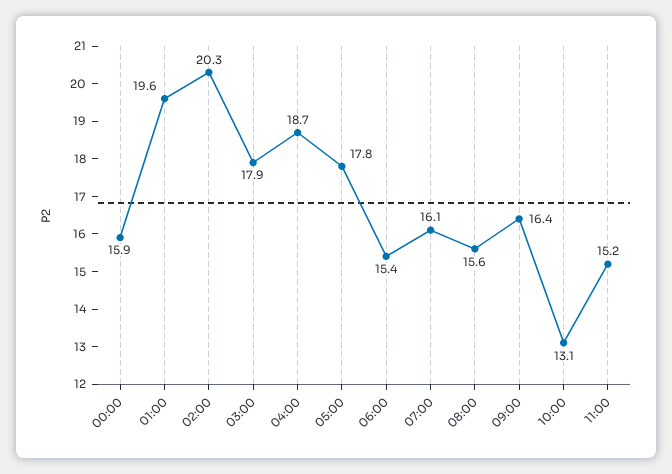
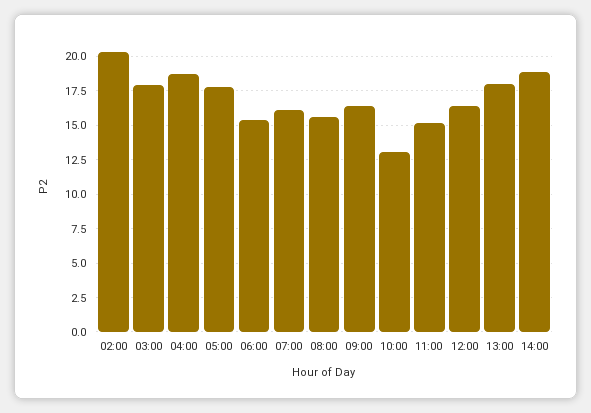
00:00: 15.9 -> none
01:00: 19.6 -> none
12:00: none -> 16.5
13:00: none -> 18
14:00: none -> 19

